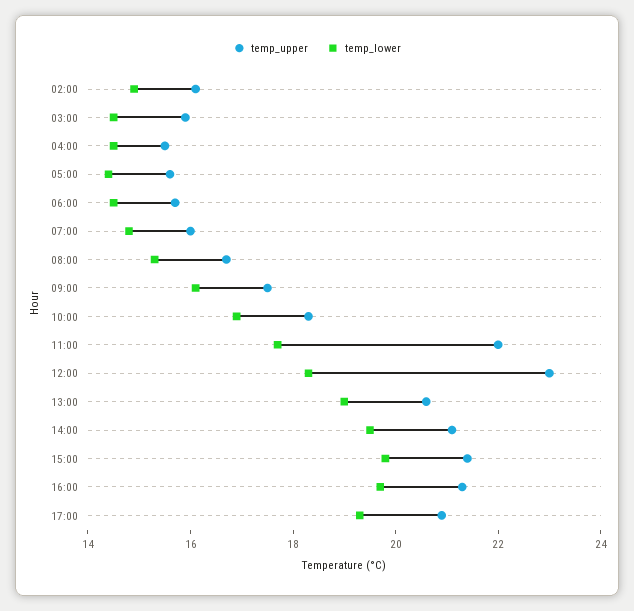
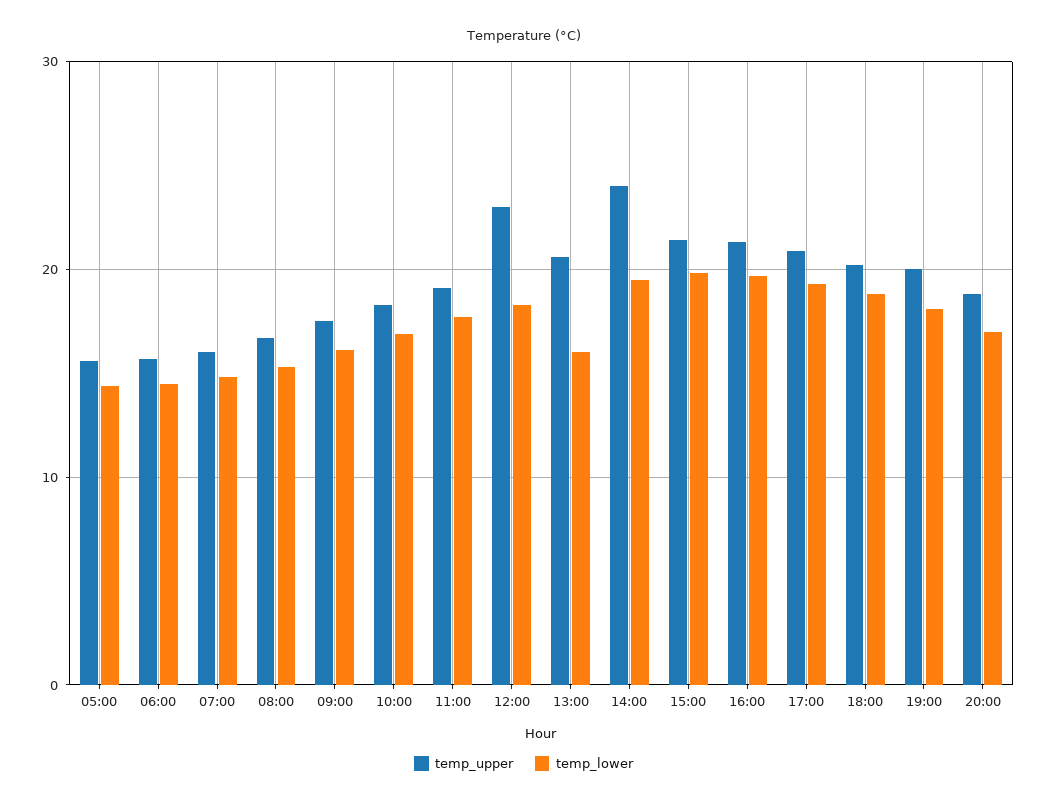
temp_upper, 02:00: 16 -> none
temp_lower, 02:00: 15 -> none
temp_upper, 03:00: 16 -> none
temp_lower, 03:00: 14.5 -> none
temp_upper, 04:00: 15.5 -> none
temp_lower, 04:00: 14.5 -> none
temp_upper, 11:00: 22 -> 19
temp_lower, 13:00: 19 -> 16
temp_upper, 14:00: 21 -> 24
temp_upper, 18:00: none -> 20
temp_lower, 18:00: none -> 19
temp_upper, 19:00: none -> 20
temp_lower, 19:00: none -> 18
temp_upper, 20:00: none -> 19
temp_lower, 20:00: none -> 17

